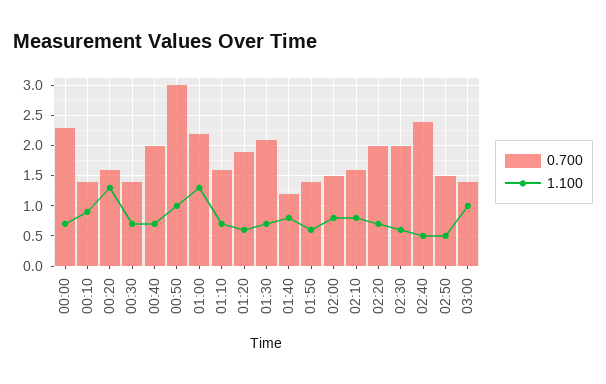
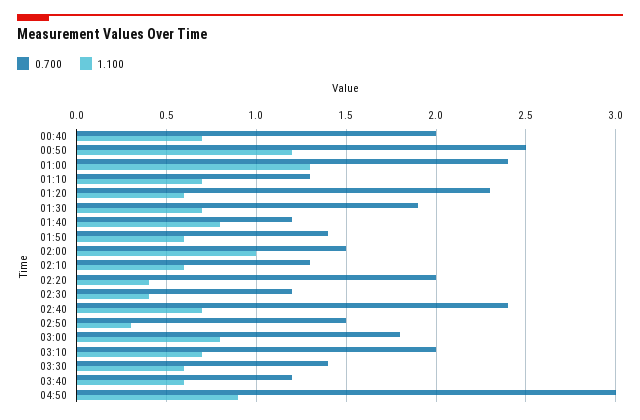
0.700, 00:00: 2.3 -> none
1.100, 00:00: 0.7 -> none
0.700, 00:10: 1.4 -> none
1.100, 00:10: 0.9 -> none
0.700, 00:20: 1.6 -> none
1.100, 00:20: 1.3 -> none
0.700, 00:30: 1.4 -> none
1.100, 00:30: 0.7 -> none
0.700, 00:50: 3 -> 2.5
1.100, 00:50: 1 -> 1.2
0.700, 01:00: 2.2 -> 2.4
0.700, 01:10: 1.6 -> 1.3
0.700, 01:20: 1.9 -> 2.3
0.700, 01:30: 2.1 -> 1.9
1.100, 02:00: 0.8 -> 1
0.700, 02:10: 1.6 -> 1.3
1.100, 02:10: 0.8 -> 0.6
1.100, 02:20: 0.7 -> 0.4
0.700, 02:30: 2 -> 1.2
1.100, 02:30: 0.6 -> 0.4
1.100, 02:40: 0.5 -> 0.7
1.100, 02:50: 0.5 -> 0.3
0.700, 03:00: 1.4 -> 1.8
1.100, 03:00: 1 -> 0.8
0.700, 03:10: none -> 2
1.100, 03:10: none -> 0.7
0.700, 03:30: none -> 1.4
1.100, 03:30: none -> 0.6
0.700, 03:40: none -> 1.2
1.100, 03:40: none -> 0.6
0.700, 04:50: none -> 3
1.100, 04:50: none -> 0.9

